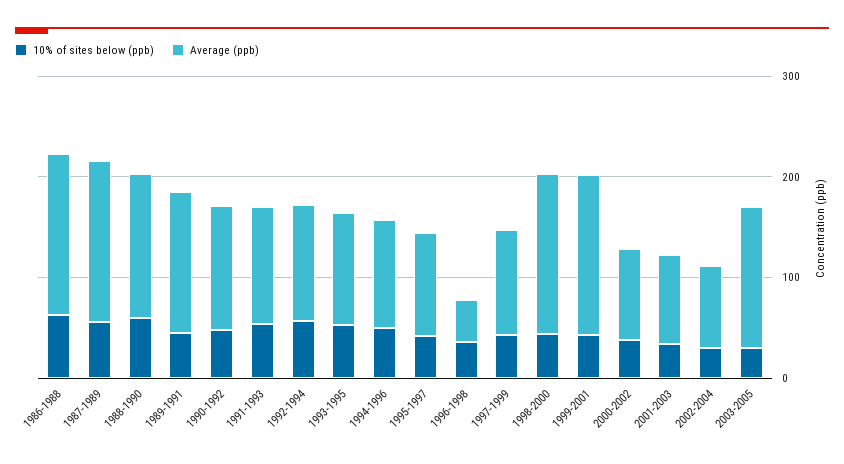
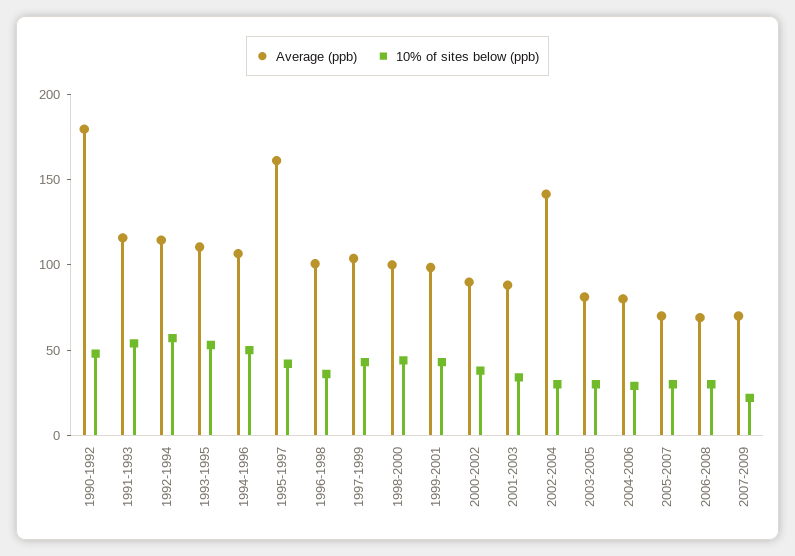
10% of sites below (ppb), 1986-1988: 60 -> none
Average (ppb), 1986-1988: 160 -> none
10% of sites below (ppb), 1987-1989: 60 -> none
Average (ppb), 1987-1989: 160 -> none
10% of sites below (ppb), 1988-1990: 60 -> none
Average (ppb), 1988-1990: 140 -> none
10% of sites below (ppb), 1989-1991: 40 -> none
Average (ppb), 1989-1991: 140 -> none
Average (ppb), 1990-1992: 120 -> 180
Average (ppb), 1995-1997: 100 -> 160
Average (ppb), 1996-1998: 40 -> 100
Average (ppb), 1998-2000: 160 -> 100
Average (ppb), 1999-2001: 160 -> 100
Average (ppb), 2002-2004: 80 -> 140
Average (ppb), 2003-2005: 140 -> 80
Average (ppb), 2004-2006: none -> 80
10% of sites below (ppb), 2004-2006: none -> 30
Average (ppb), 2005-2007: none -> 70
10% of sites below (ppb), 2005-2007: none -> 30
Average (ppb), 2006-2008: none -> 70
10% of sites below (ppb), 2006-2008: none -> 30
Average (ppb), 2007-2009: none -> 70
10% of sites below (ppb), 2007-2009: none -> 20

